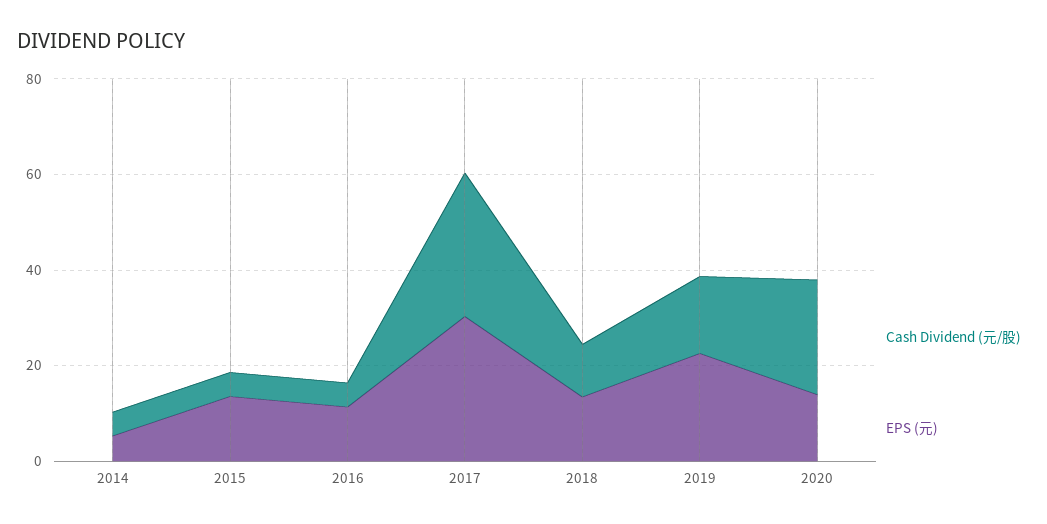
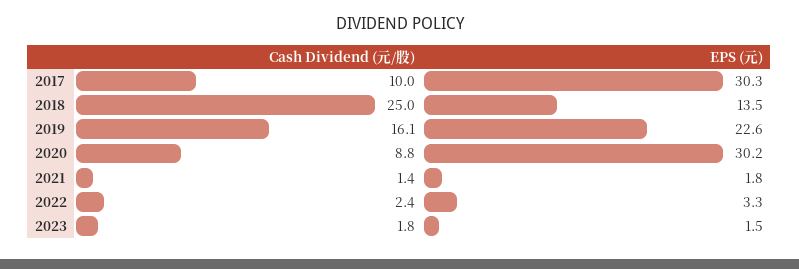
Cash Dividend (元/股), 2014: 5 -> none
EPS (元), 2014: 5 -> none
Cash Dividend (元/股), 2015: 5 -> none
EPS (元), 2015: 15 -> none
Cash Dividend (元/股), 2016: 5 -> none
EPS (元), 2016: 10 -> none
Cash Dividend (元/股), 2017: 30 -> 10
Cash Dividend (元/股), 2018: 10 -> 25
Cash Dividend (元/股), 2020: 25 -> 8.8
EPS (元), 2020: 15 -> 30.2
Cash Dividend (元/股), 2021: none -> 1.4
EPS (元), 2021: none -> 1.8
Cash Dividend (元/股), 2022: none -> 2.4
EPS (元), 2022: none -> 3.3
Cash Dividend (元/股), 2023: none -> 1.8
EPS (元), 2023: none -> 1.5

